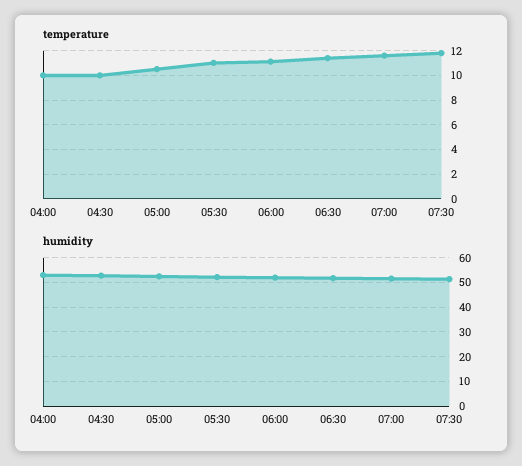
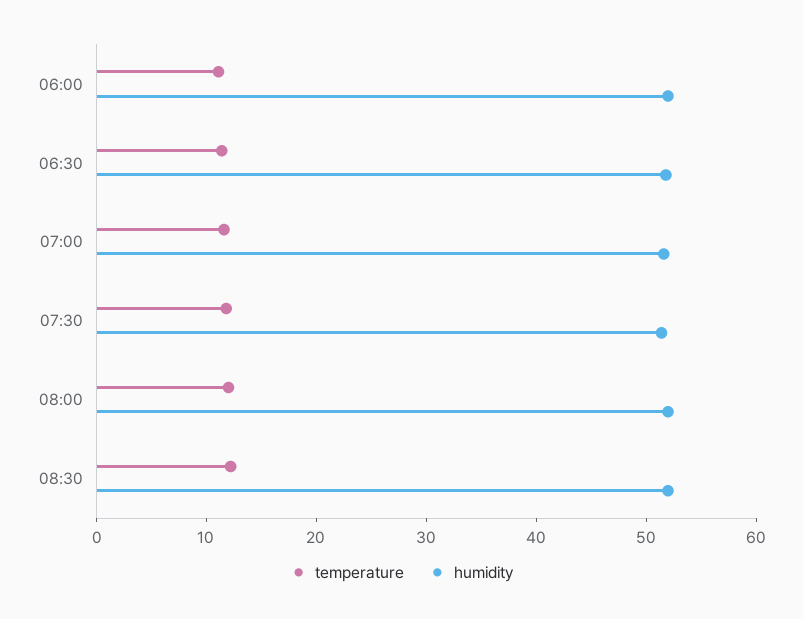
temperature, 04:00: 10 -> none
temperature, 04:30: 10 -> none
temperature, 05:00: 10.5 -> none
temperature, 05:30: 11 -> none
humidity, 04:00: 52.5 -> none
humidity, 04:30: 52.5 -> none
humidity, 05:00: 52.5 -> none
humidity, 05:30: 52.5 -> none
temperature, 08:00: none -> 12
humidity, 08:00: none -> 52
temperature, 08:30: none -> 12
humidity, 08:30: none -> 52

